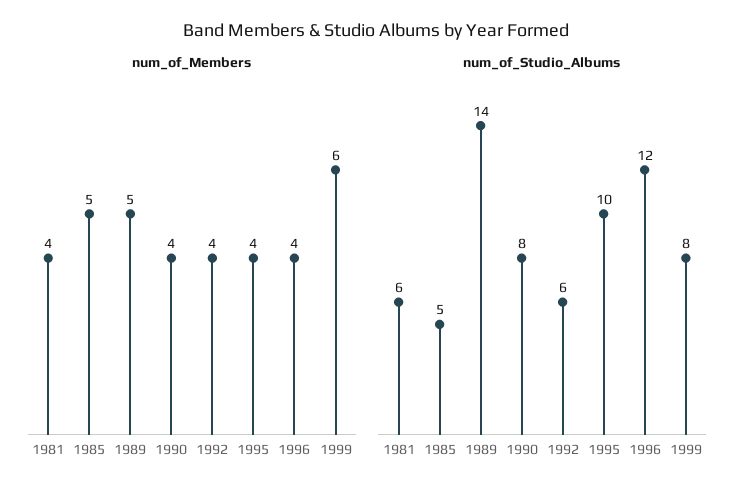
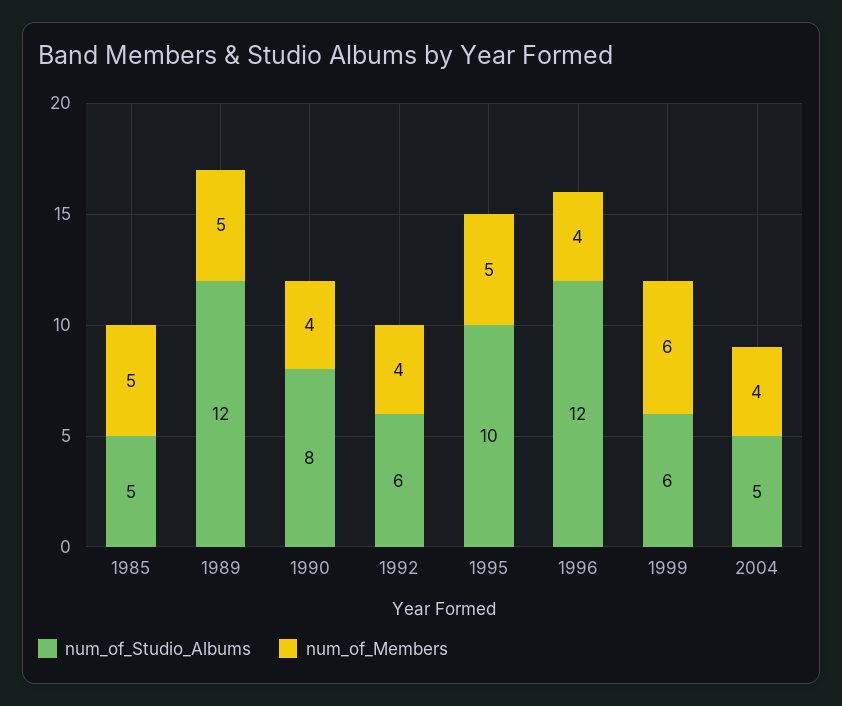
num_of_Members, 1981: 4 -> none
num_of_Members, 1995: 4 -> 5
num_of_Studio_Albums, 1981: 6 -> none
num_of_Studio_Albums, 1989: 14 -> 12
num_of_Studio_Albums, 1999: 8 -> 6
num_of_Studio_Albums, 2004: none -> 5
num_of_Members, 2004: none -> 4

